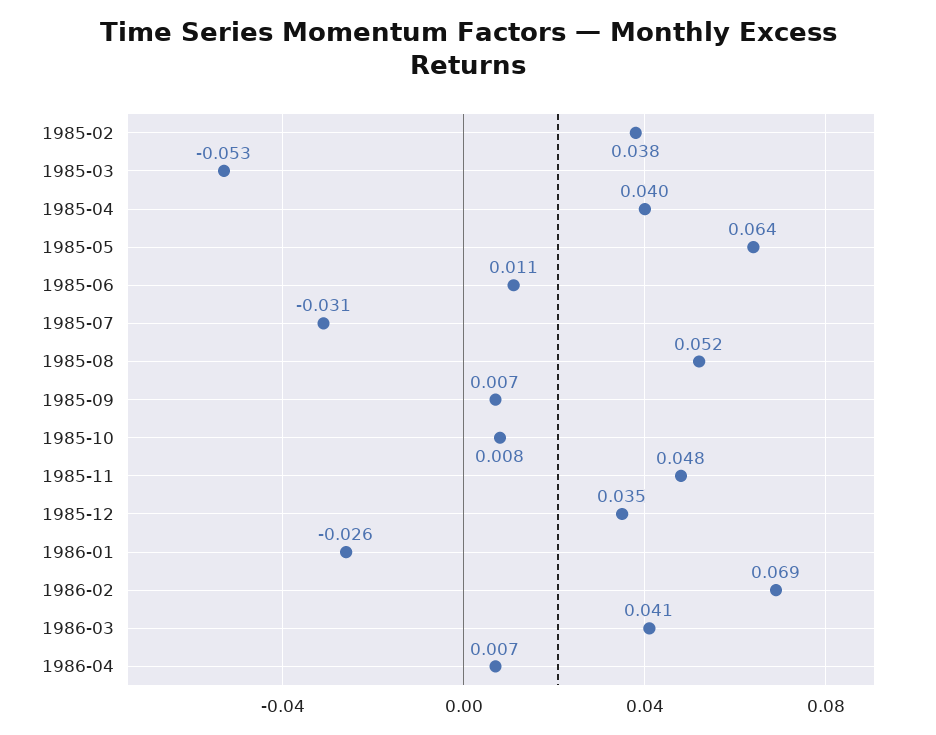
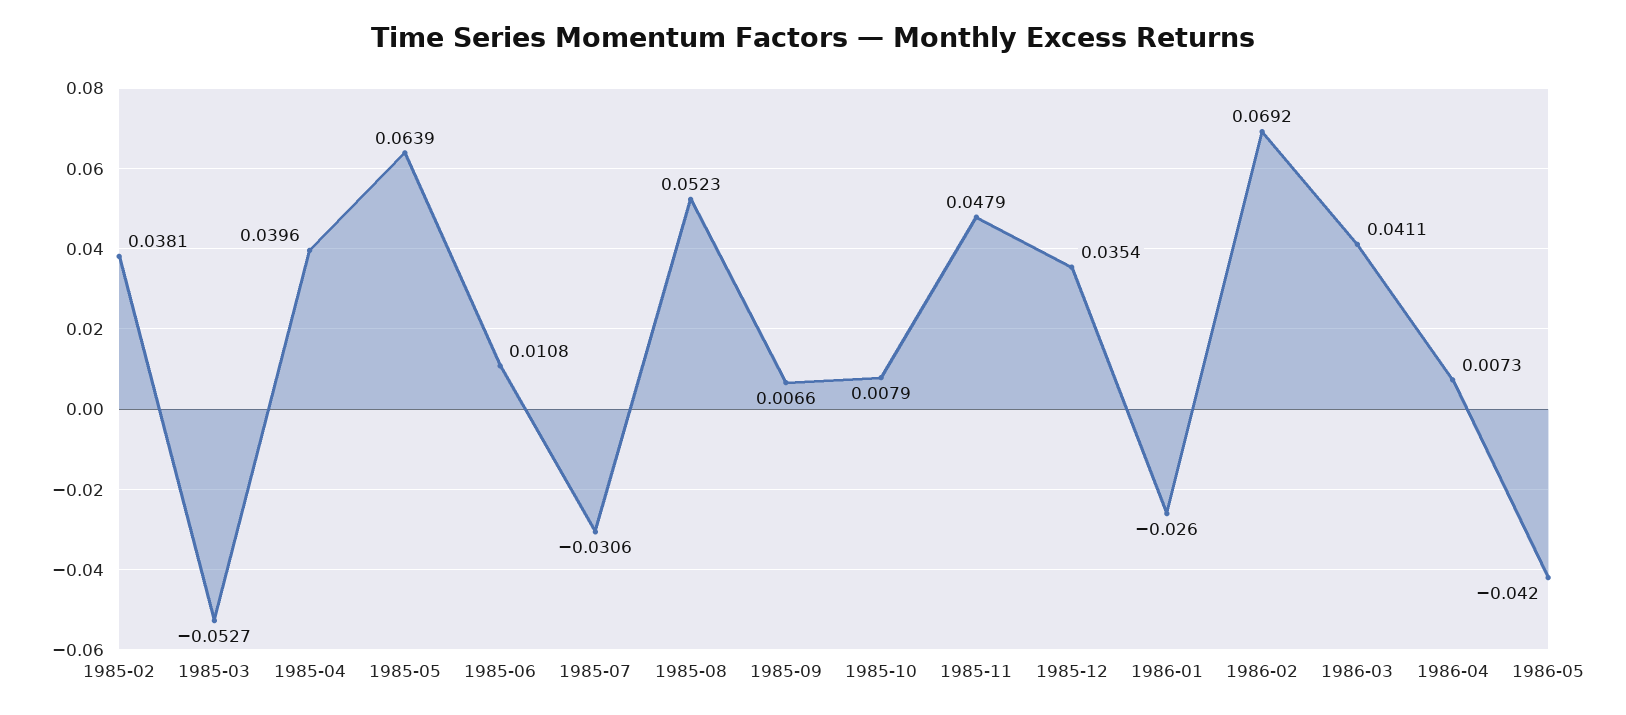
1986-05: none -> -0.042

